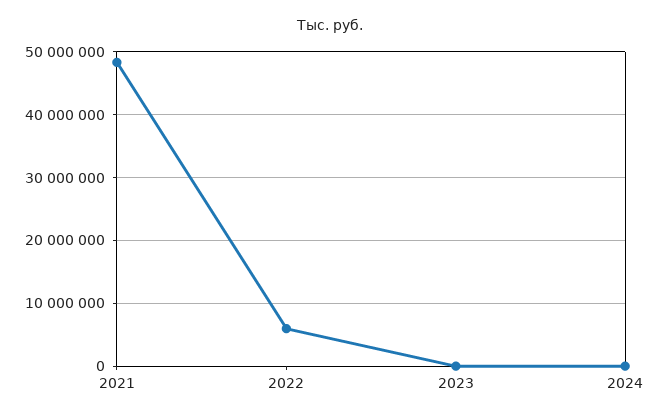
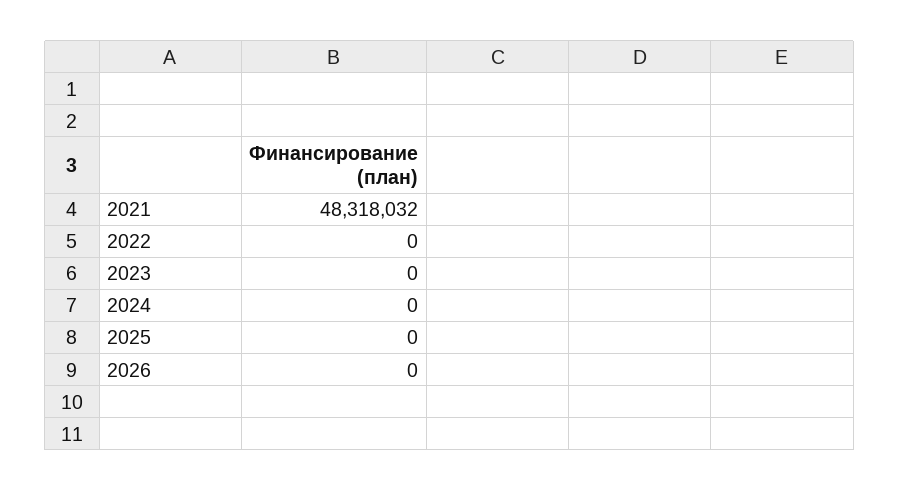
2022: 6000000 -> 0
2025: none -> 0
2026: none -> 0

